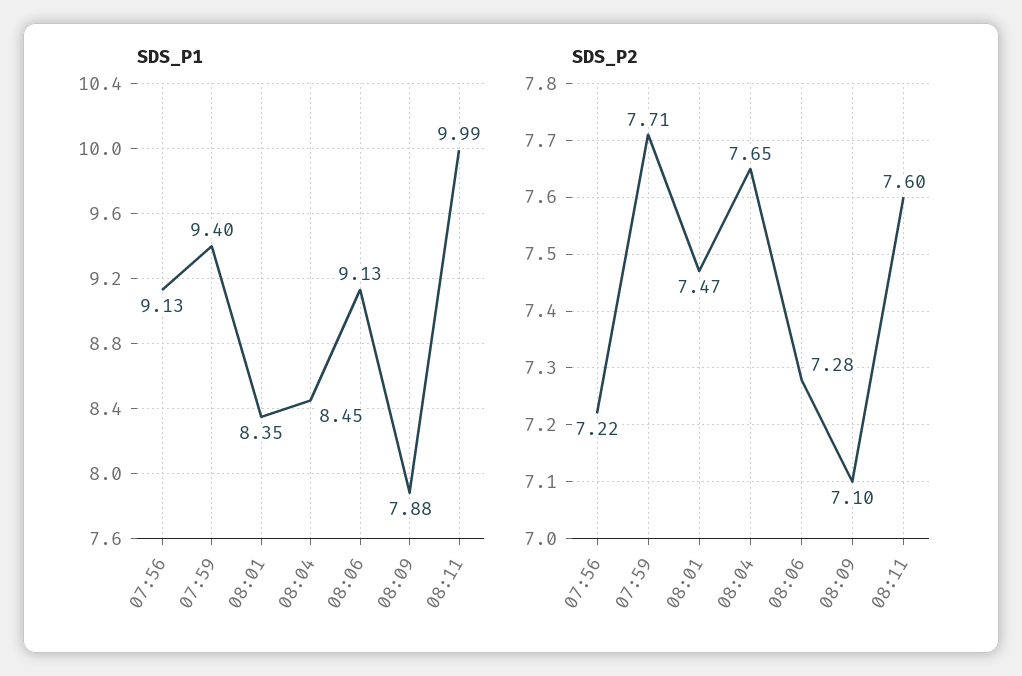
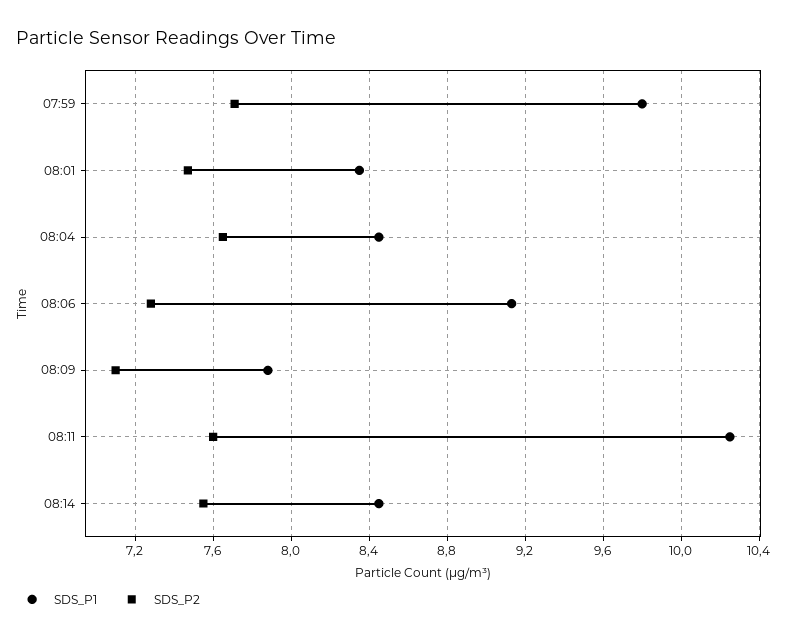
SDS_P1, 07:56: 9.13 -> none
SDS_P1, 07:59: 9.4 -> 9.8
SDS_P1, 08:11: 9.99 -> 10.25
SDS_P2, 07:56: 7.22 -> none
SDS_P1, 08:14: none -> 8.45
SDS_P2, 08:14: none -> 7.55

